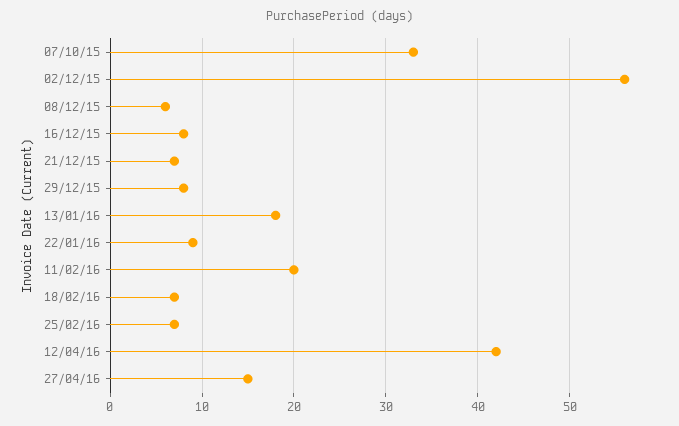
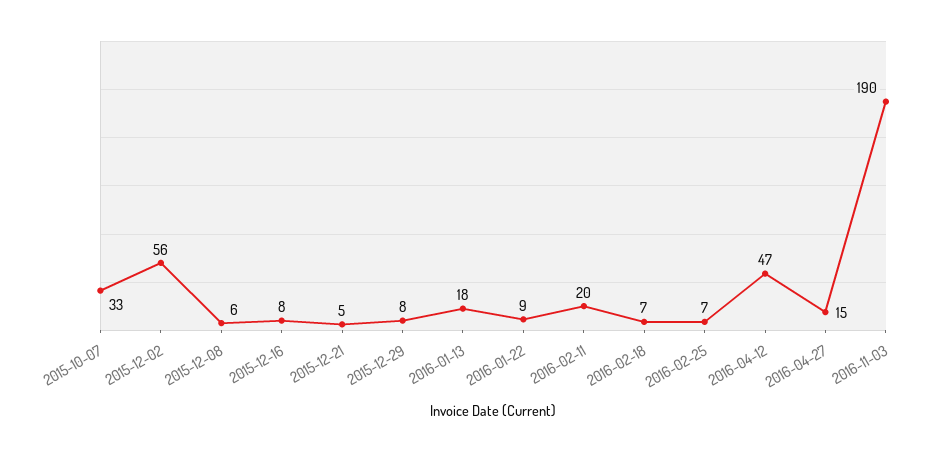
21/12/15: 7 -> 5
12/04/16: 42 -> 47
2016-11-03: none -> 190

